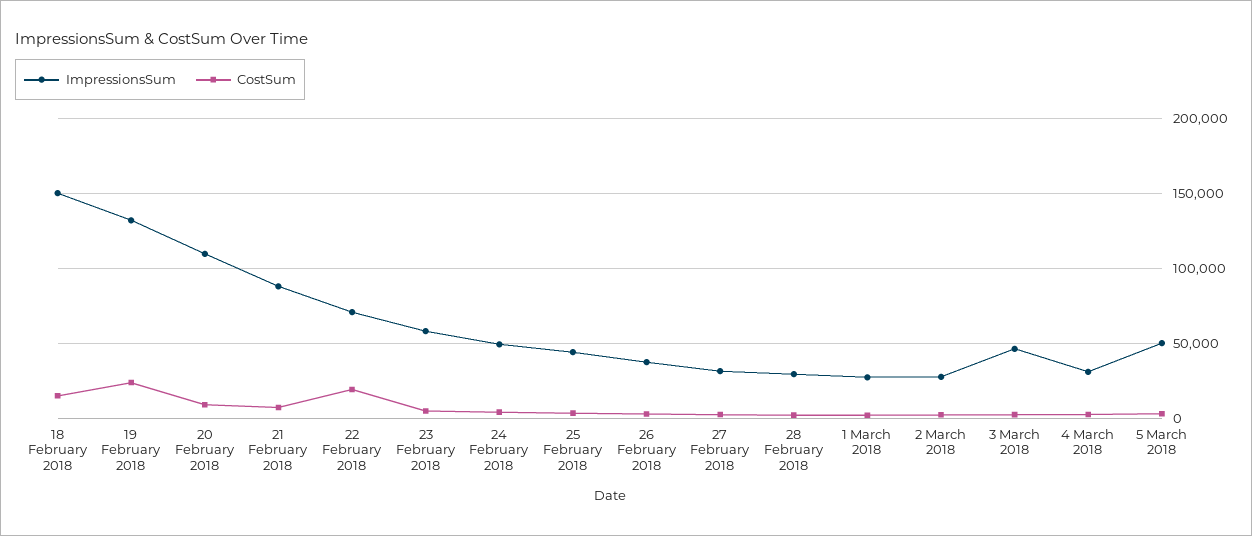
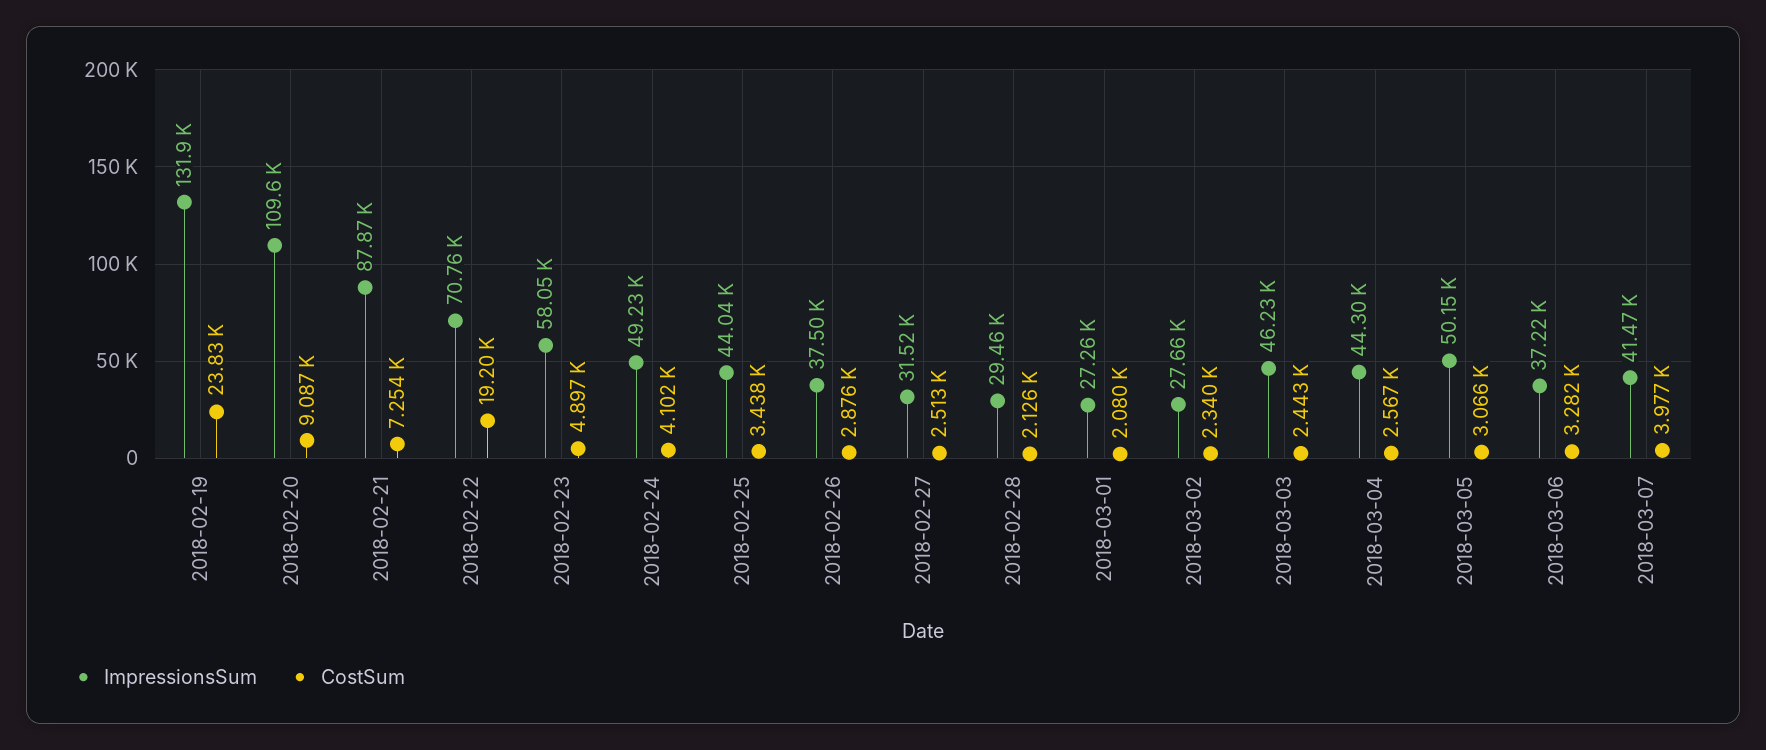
ImpressionsSum, 18 February 2018: 150000 -> none
CostSum, 18 February 2018: 15000 -> none
ImpressionsSum, 4 March 2018: 30000 -> 44300
ImpressionsSum, 2018-03-06: none -> 37220
CostSum, 2018-03-06: none -> 3282
ImpressionsSum, 2018-03-07: none -> 41470
CostSum, 2018-03-07: none -> 3977

